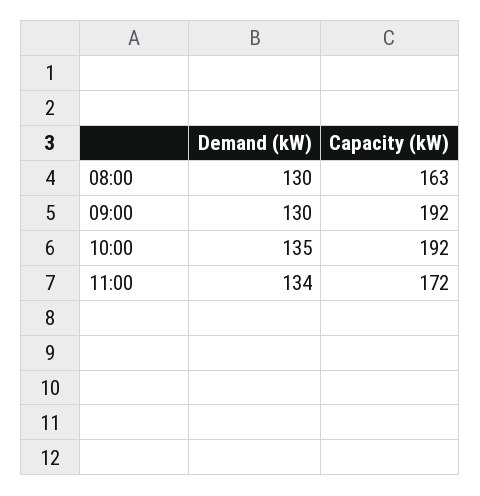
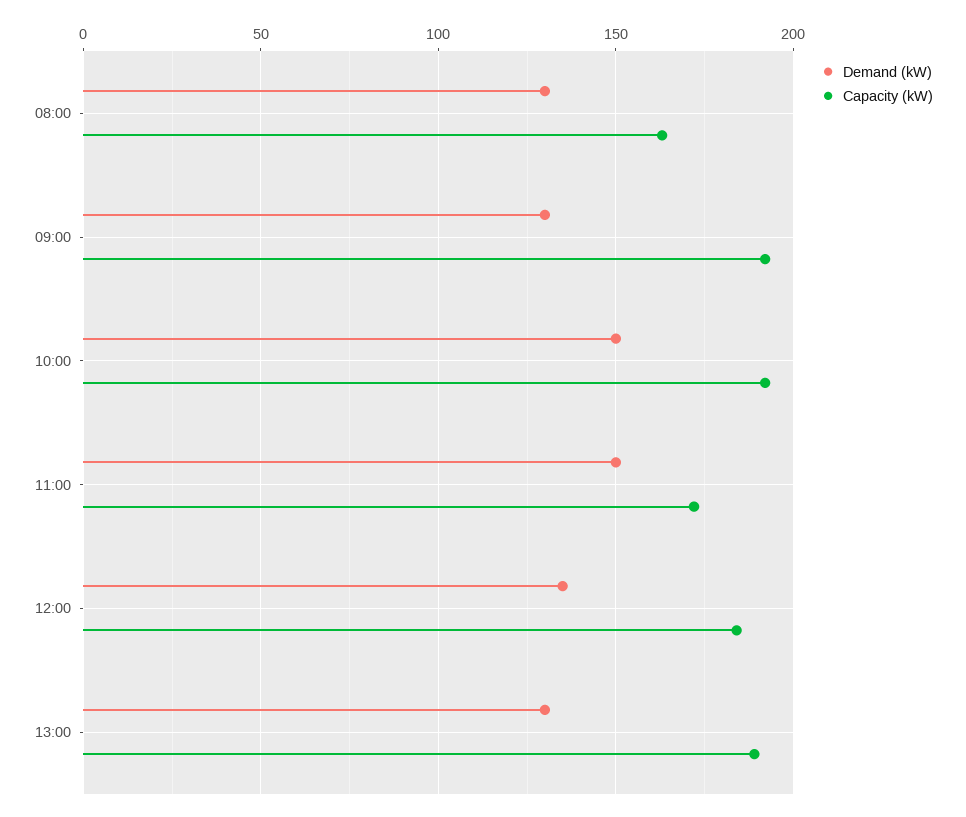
Demand (kW), 10:00: 135 -> 150
Demand (kW), 11:00: 134 -> 150
Demand (kW), 12:00: none -> 135
Capacity (kW), 12:00: none -> 185
Demand (kW), 13:00: none -> 130
Capacity (kW), 13:00: none -> 190

